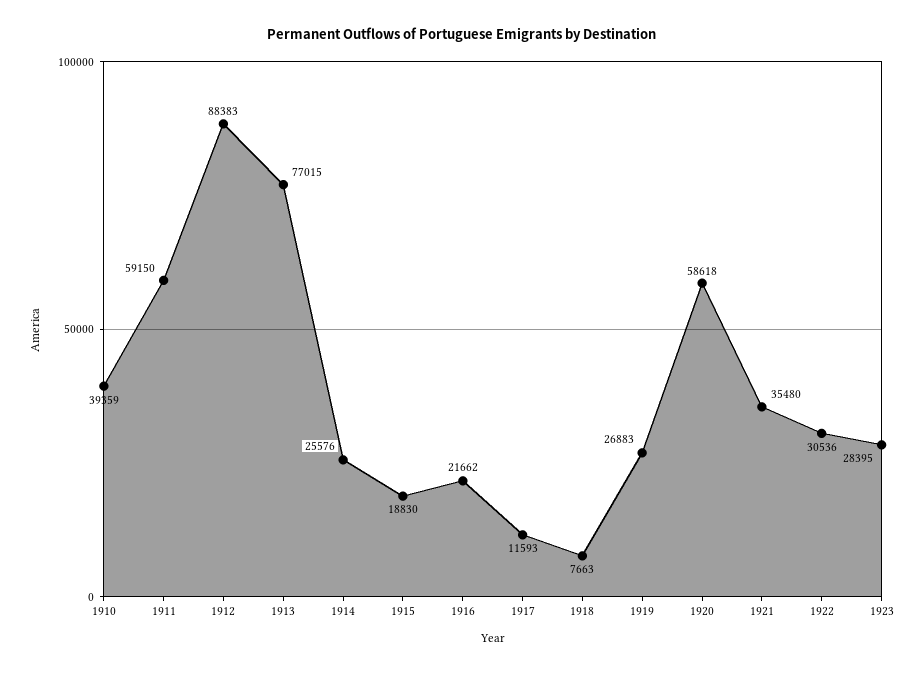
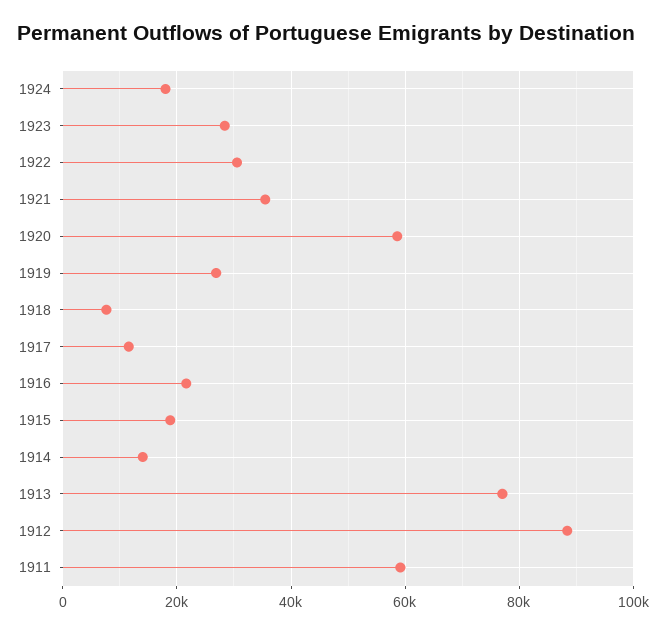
1910: 39359 -> none
1914: 25576 -> 14000
1924: none -> 18000

